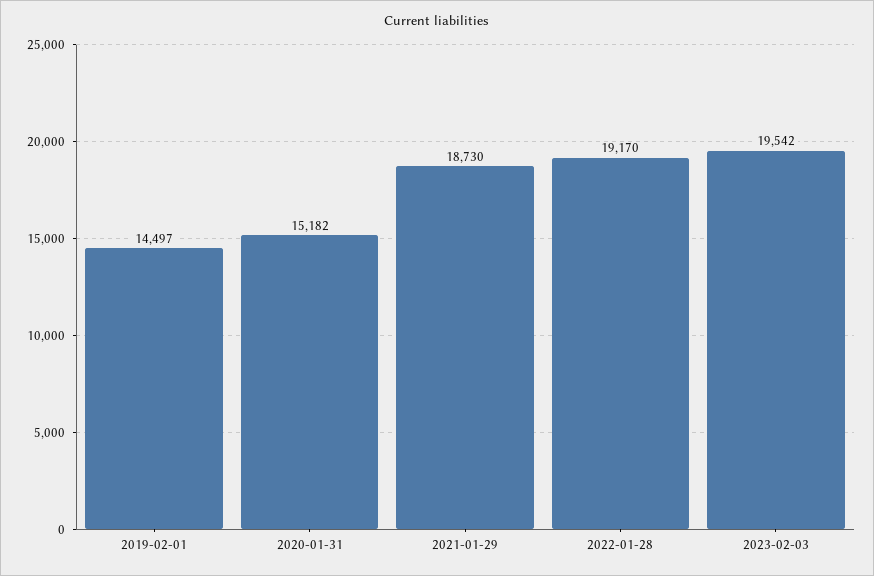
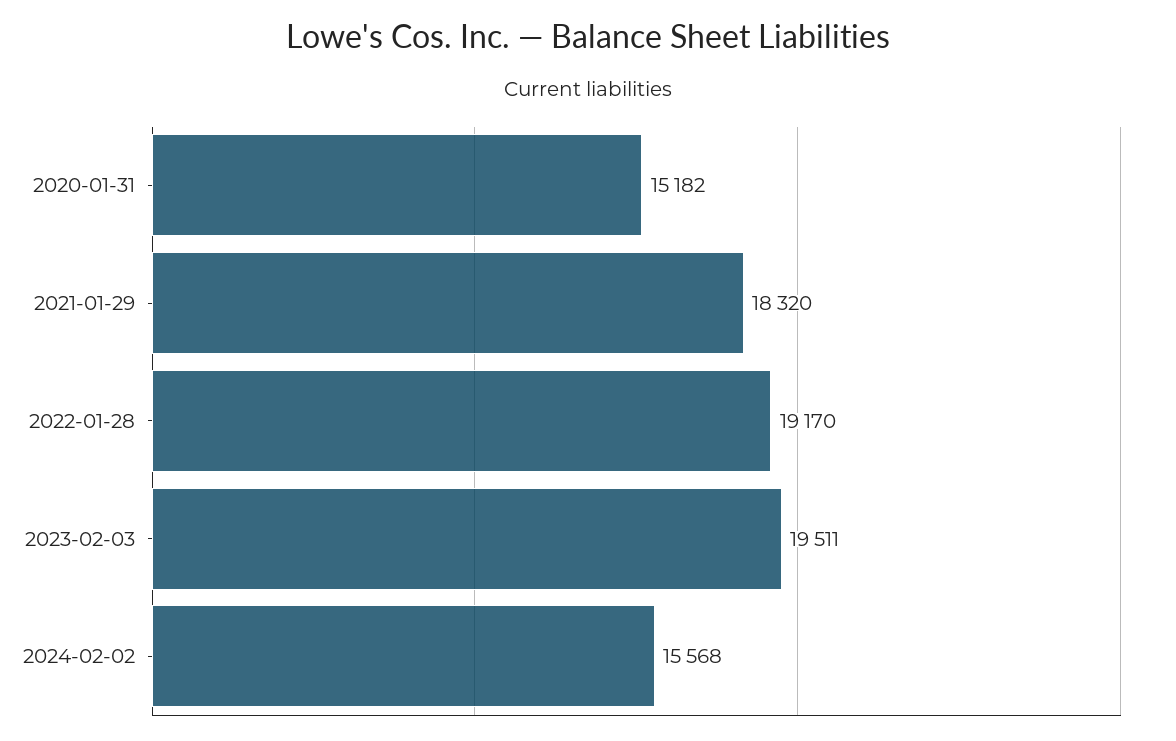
2019-02-01: 14497 -> none
2021-01-29: 18730 -> 18320
2023-02-03: 19542 -> 19511
2024-02-02: none -> 15568

